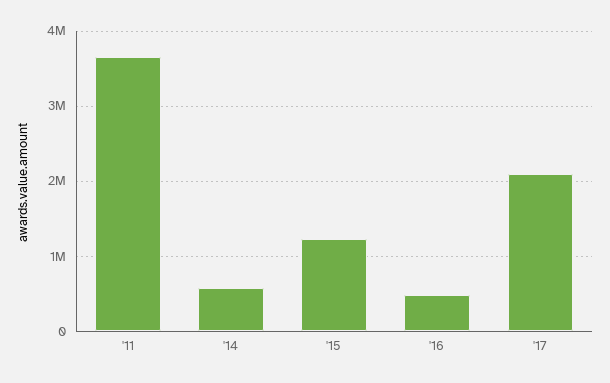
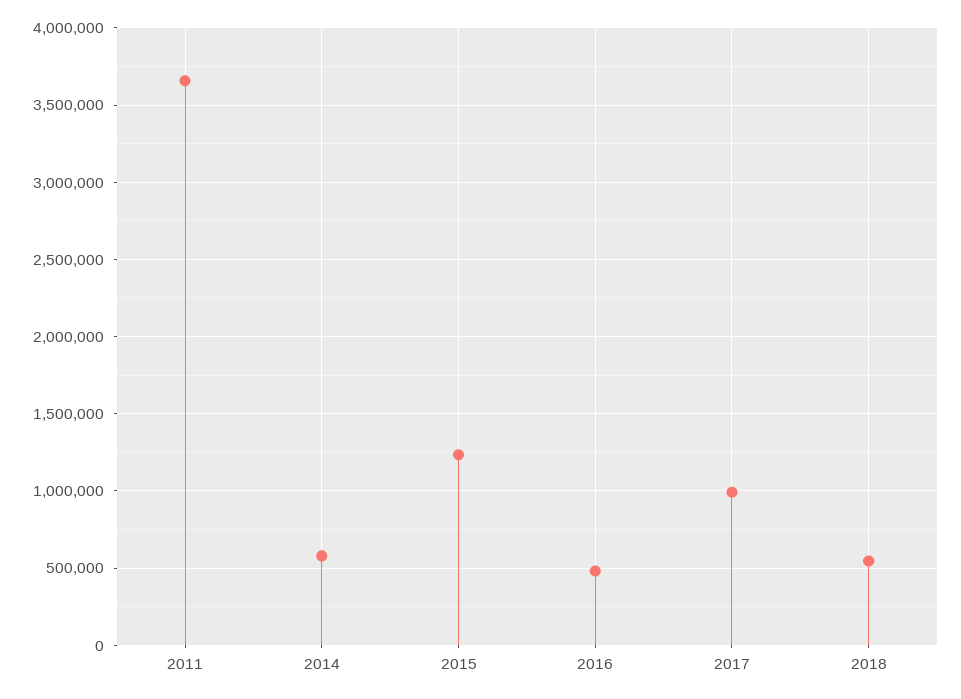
'17: 2100000 -> 1000000
2018: none -> 550000

